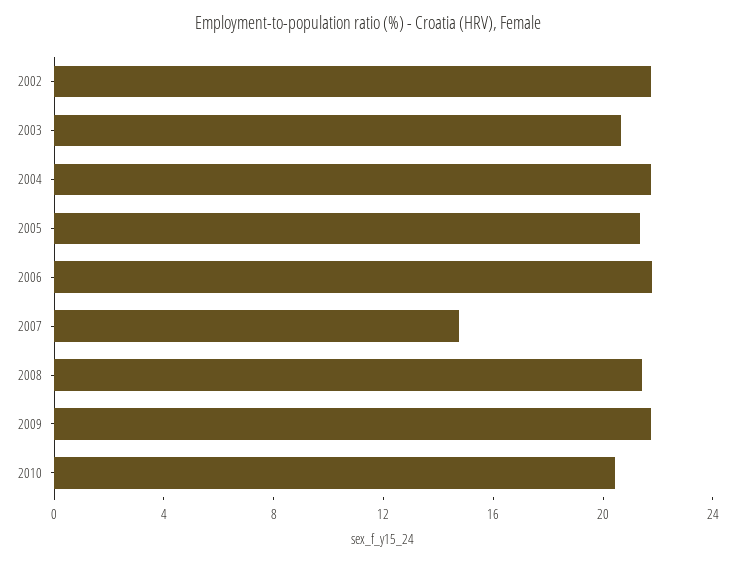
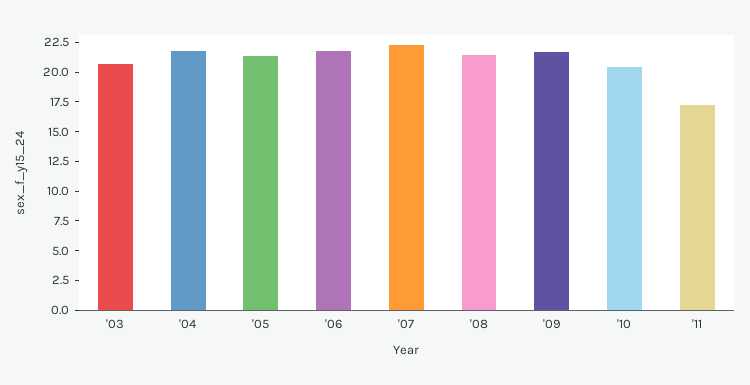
2002: 22 -> none
2007: 15 -> 22.5
'11: none -> 17.5

